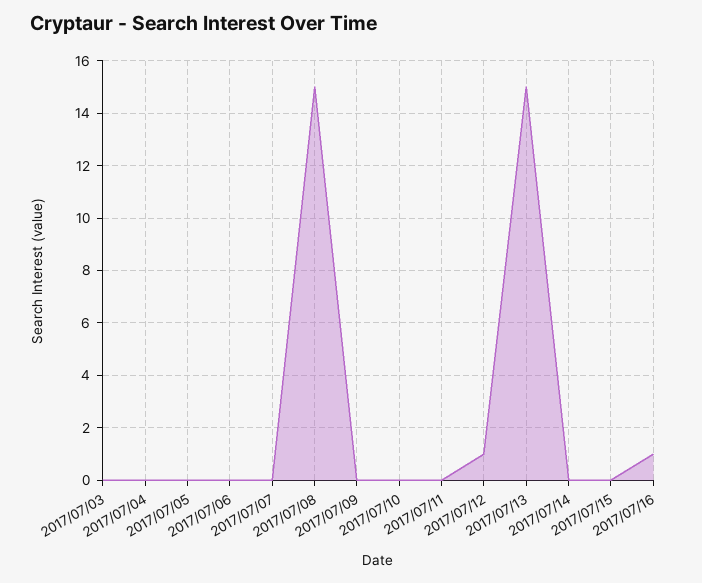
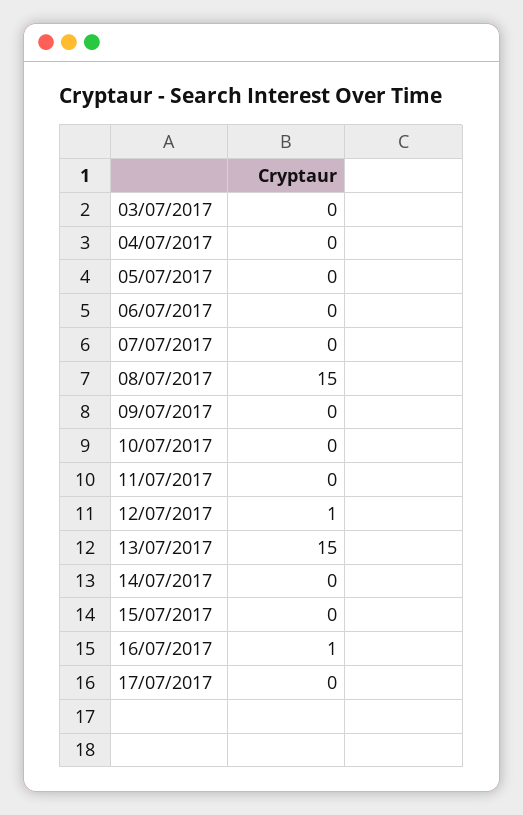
17/07/2017: none -> 0

